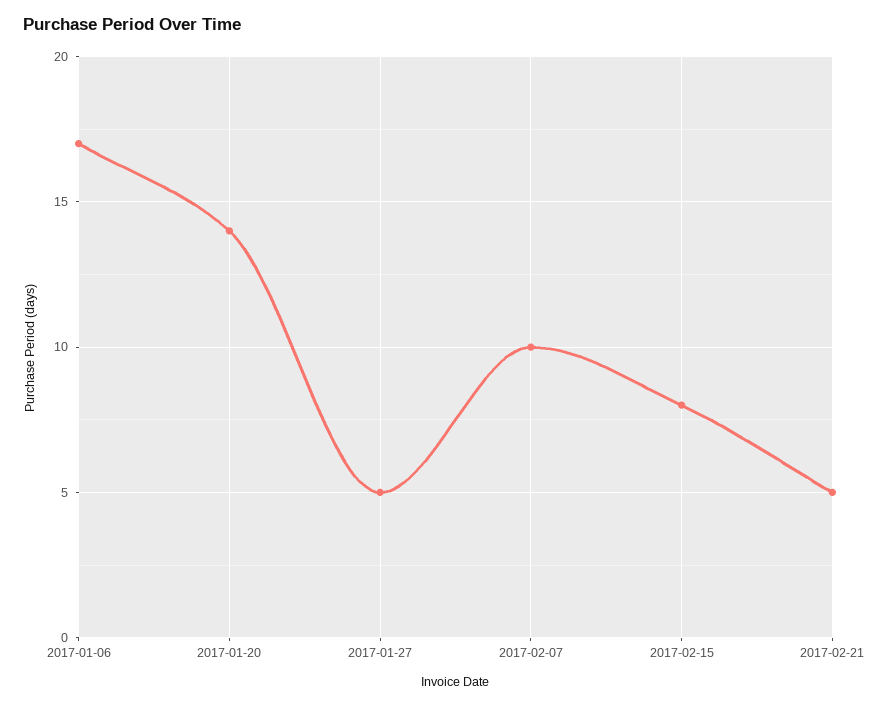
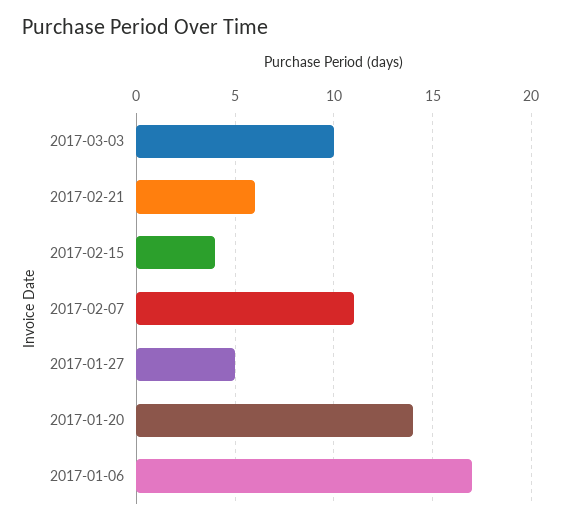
2017-02-07: 10 -> 11
2017-02-15: 8 -> 4
2017-02-21: 5 -> 6
2017-03-03: none -> 10

